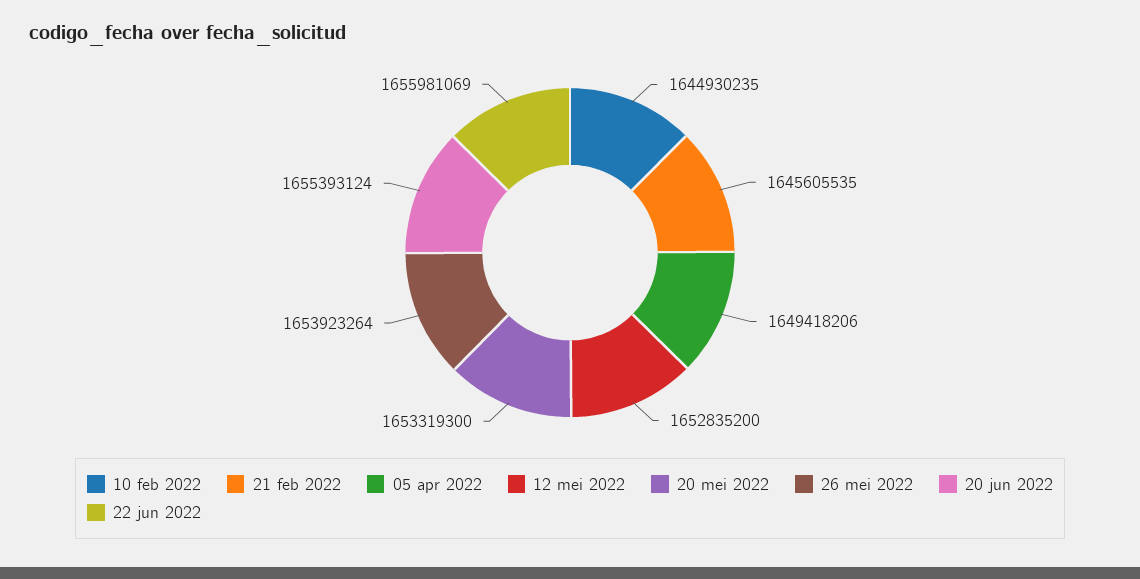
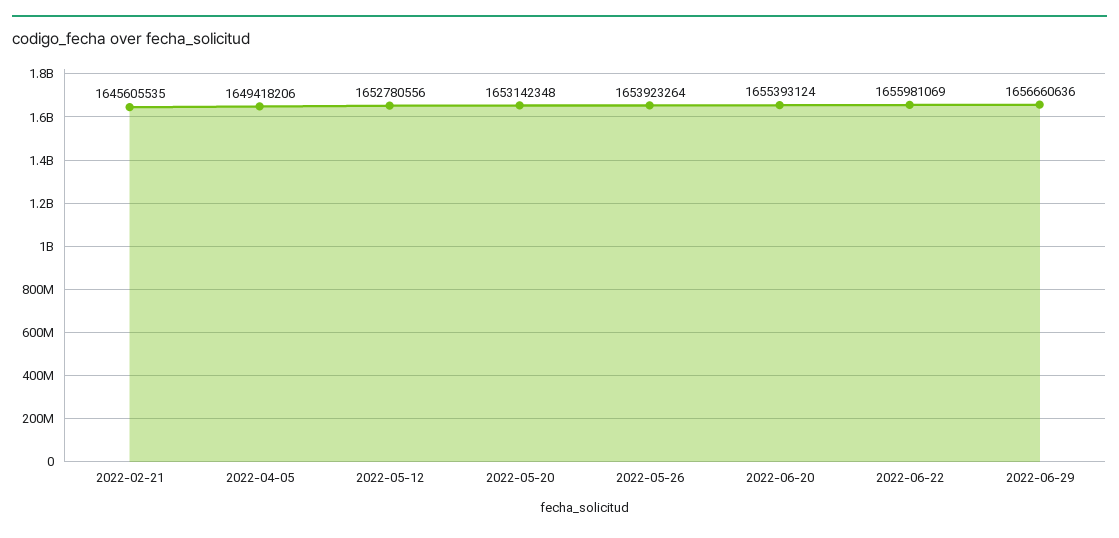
10 feb 2022: 1644930235 -> none
12 mei 2022: 1652835200 -> 1652780556
20 mei 2022: 1653319300 -> 1653142348
2022-06-29: none -> 1656660636

